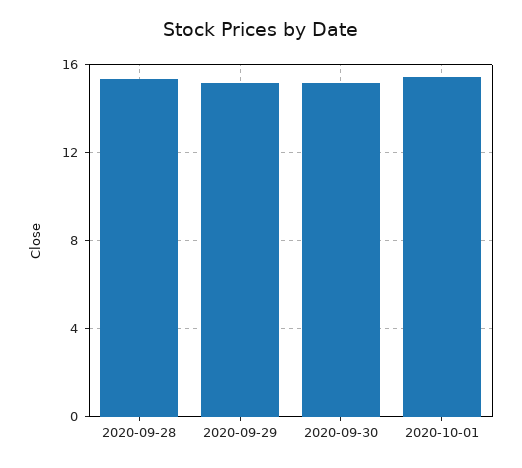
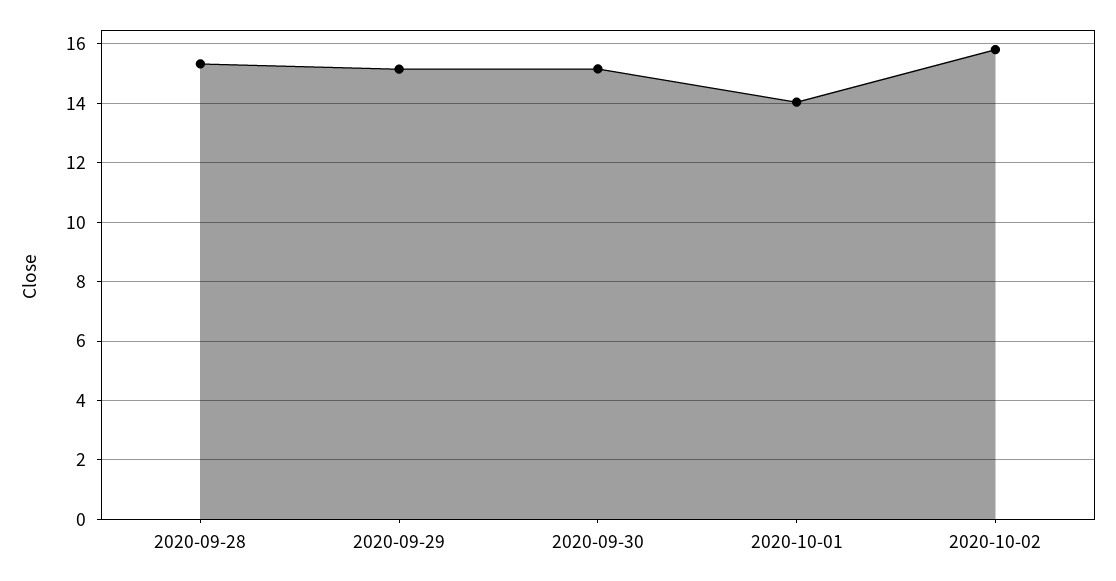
2020-10-01: 15.5 -> 14
2020-10-02: none -> 15.75

